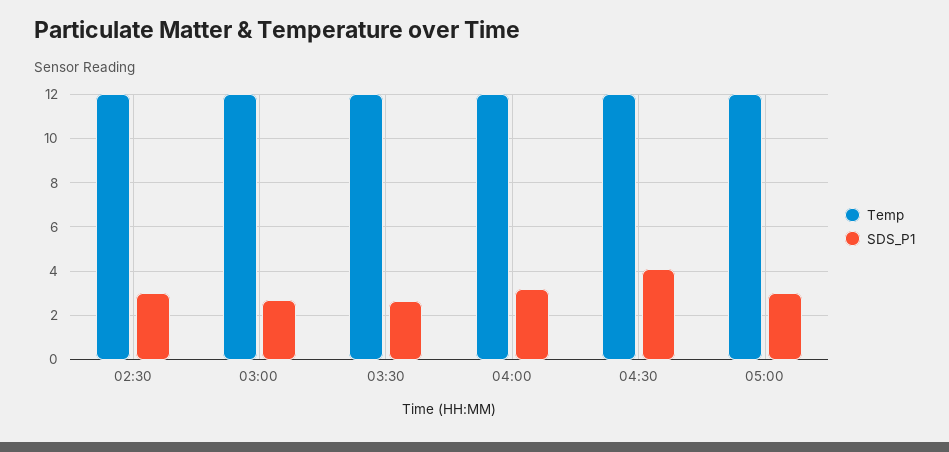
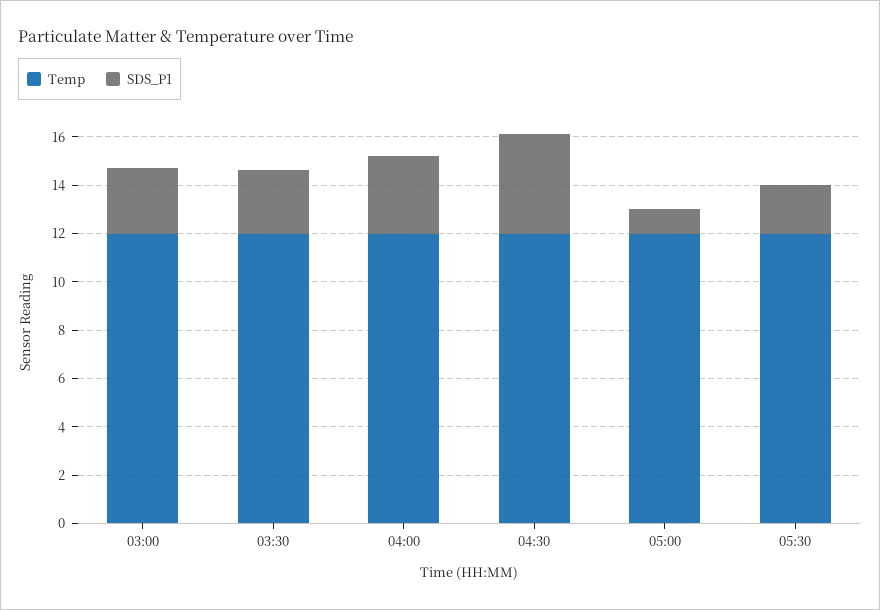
Temp, 02:30: 12 -> none
SDS_P1, 02:30: 3 -> none
SDS_P1, 05:00: 3 -> 1
Temp, 05:30: none -> 12
SDS_P1, 05:30: none -> 2

